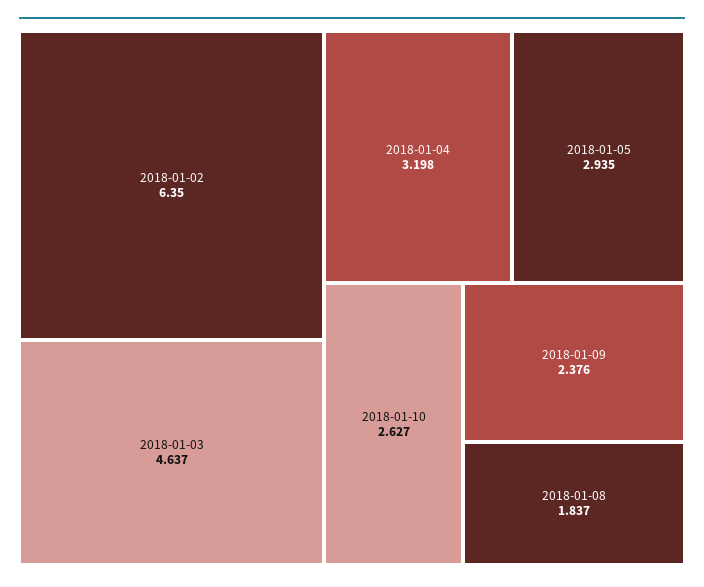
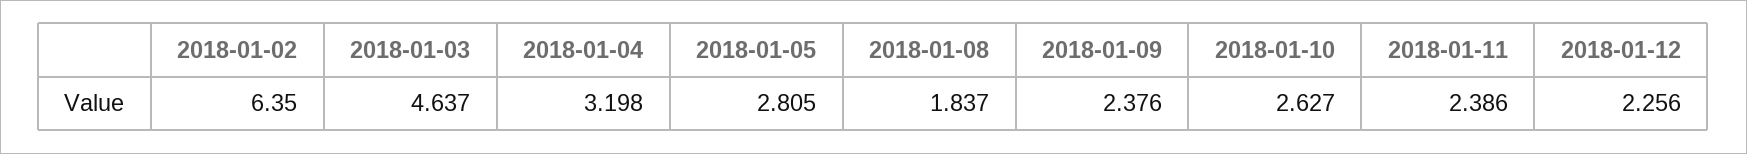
2018-01-05: 2.935 -> 2.805
2018-01-11: none -> 2.386
2018-01-12: none -> 2.256

